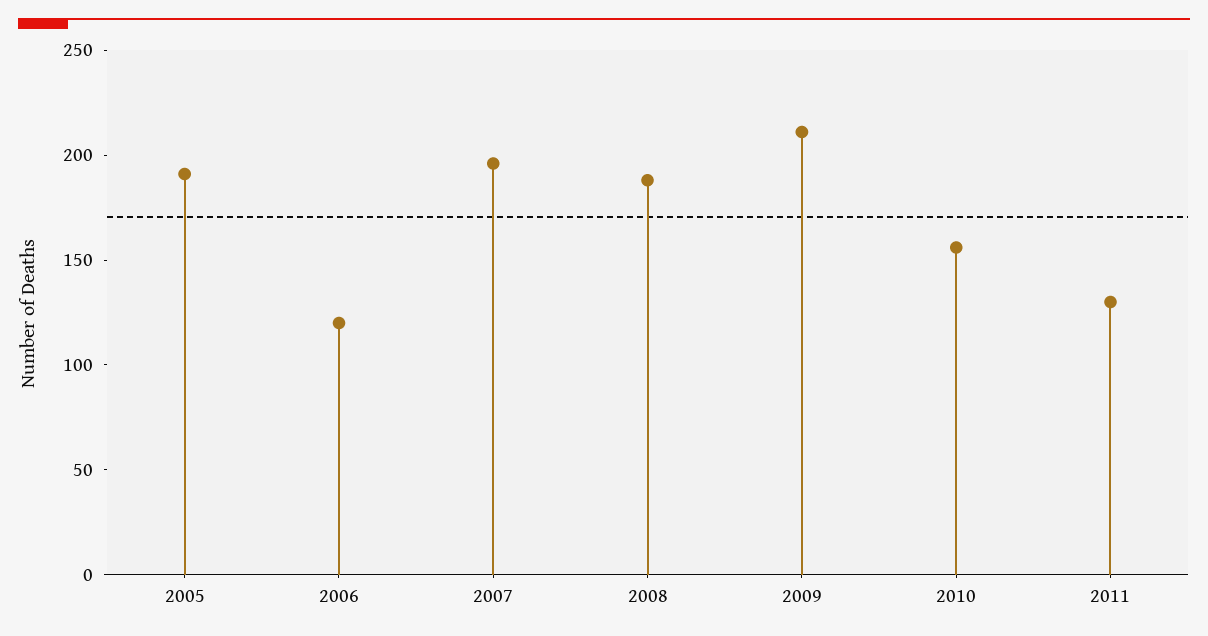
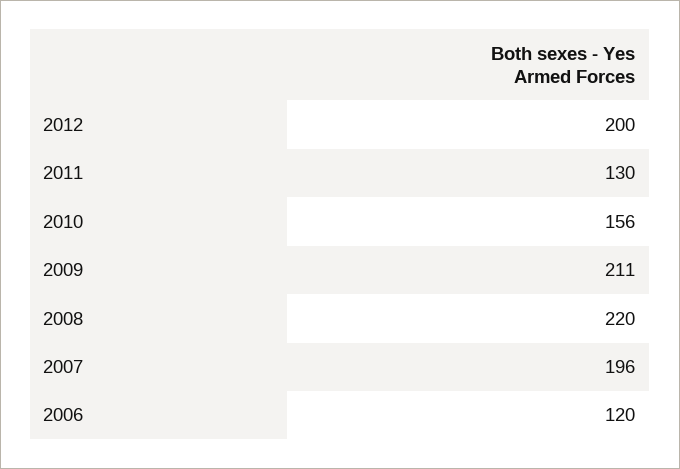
2005: 190 -> none
2008: 190 -> 220
2012: none -> 200

